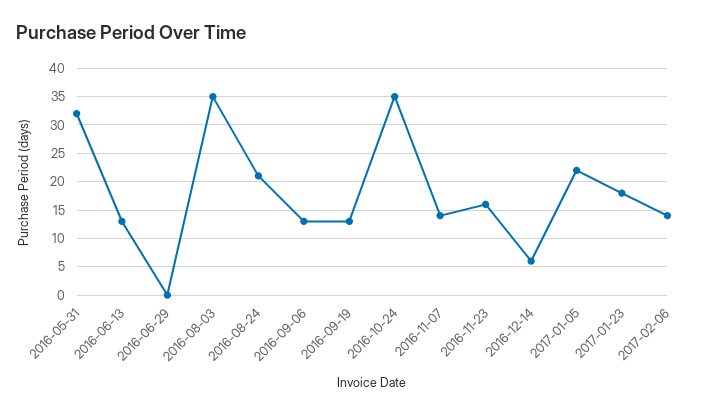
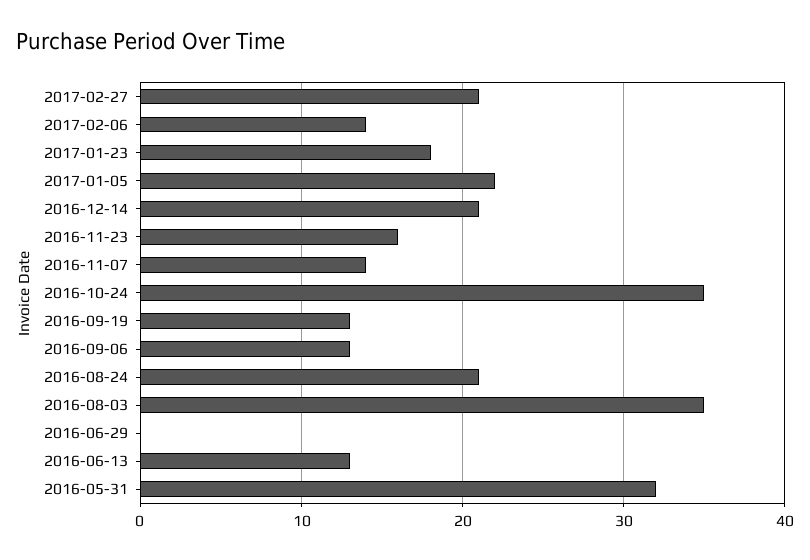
2016-12-14: 5 -> 21
2017-02-27: none -> 21

